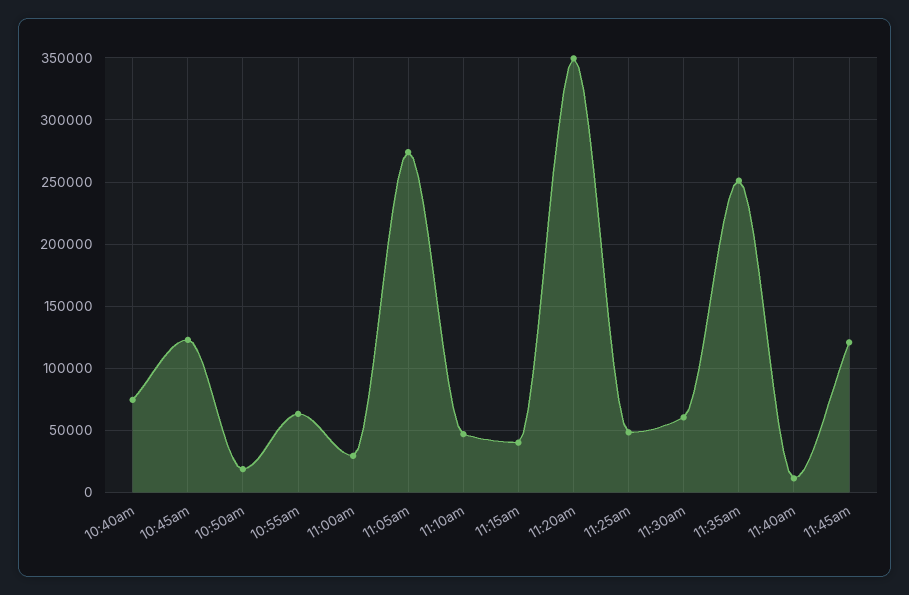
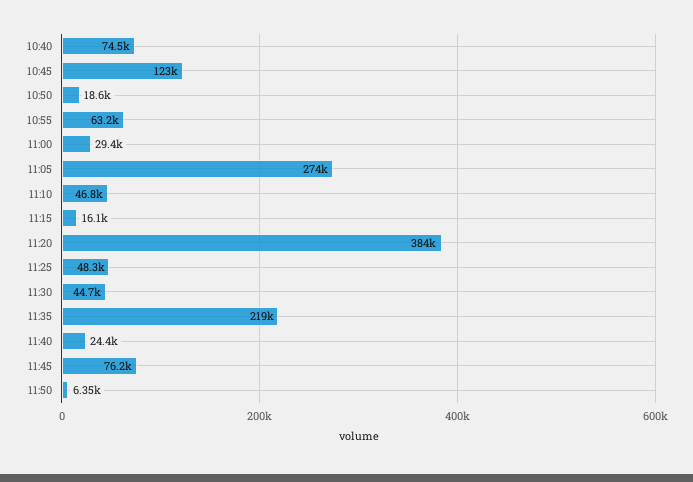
11:15am: 40000 -> 16100
11:20am: 350000 -> 384000
11:30am: 60000 -> 44700
11:35am: 250000 -> 219000
11:40am: 10000 -> 24400
11:45am: 120000 -> 76200
11:50: none -> 6350

